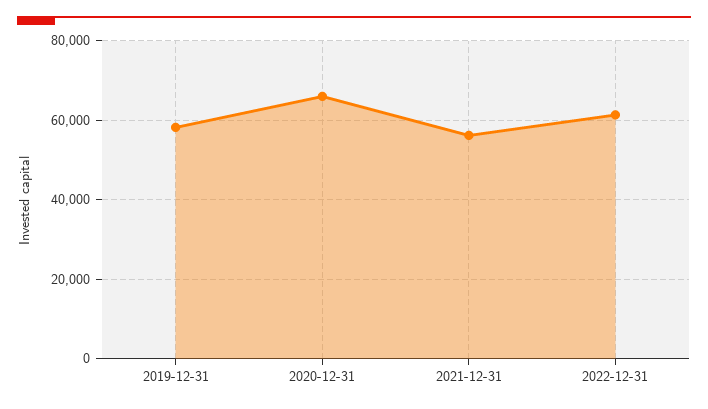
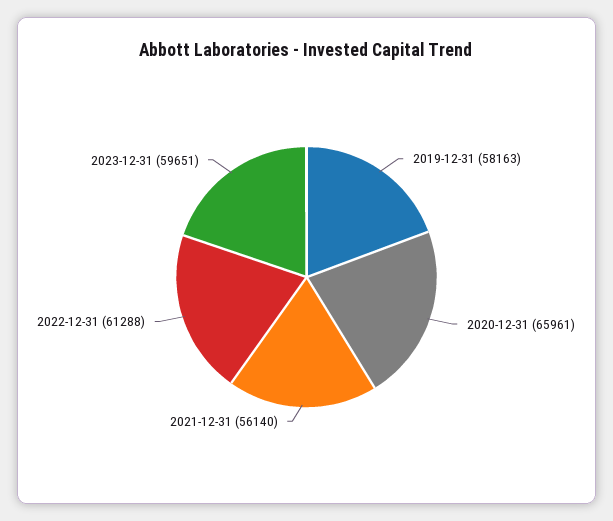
2023-12-31: none -> 59651

